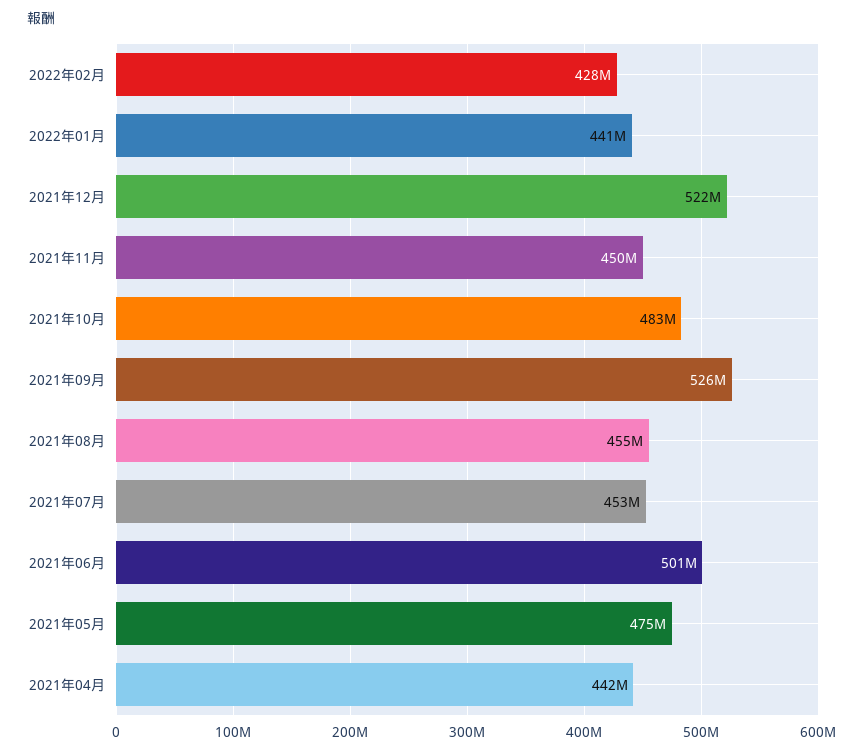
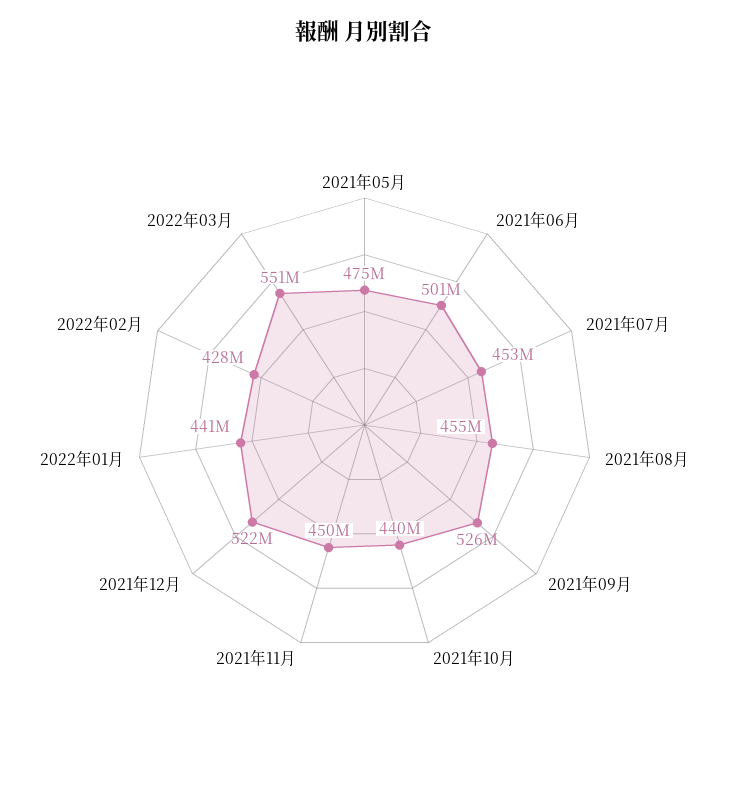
2021年10月: 483000000 -> 440000000
2021年04月: 442000000 -> none
2022年03月: none -> 551000000

